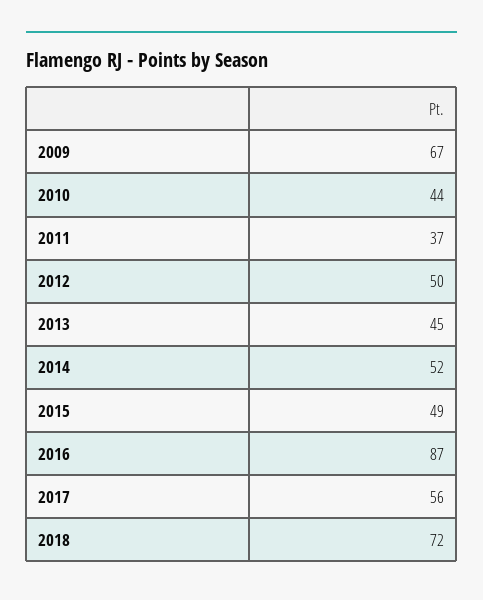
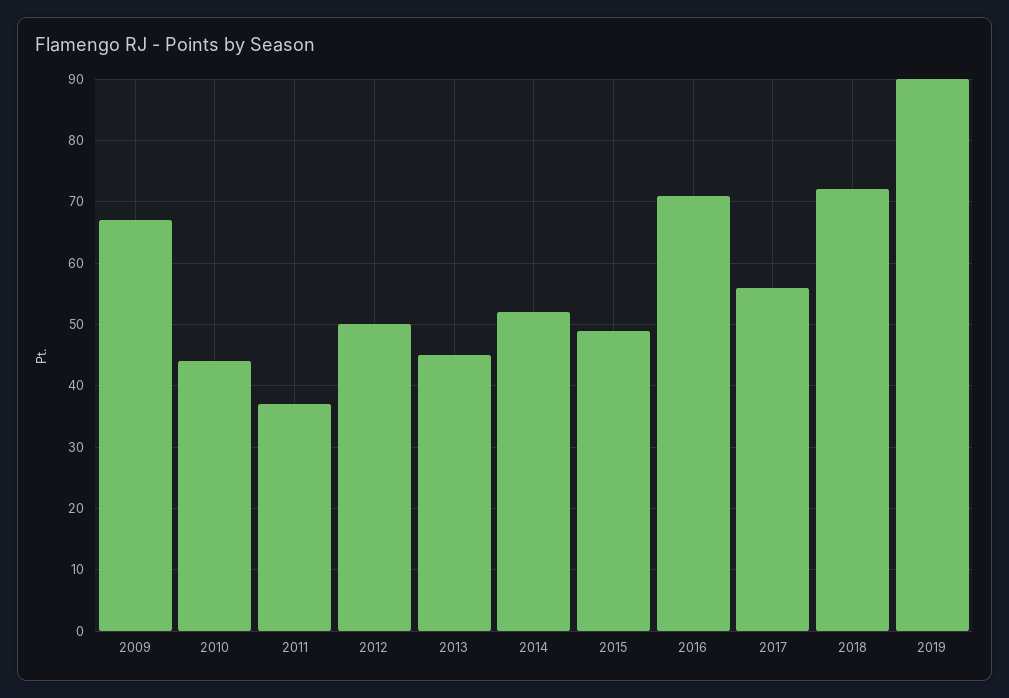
2016: 87 -> 71
2019: none -> 90

